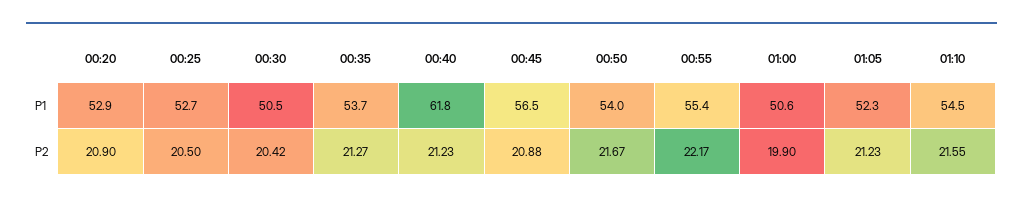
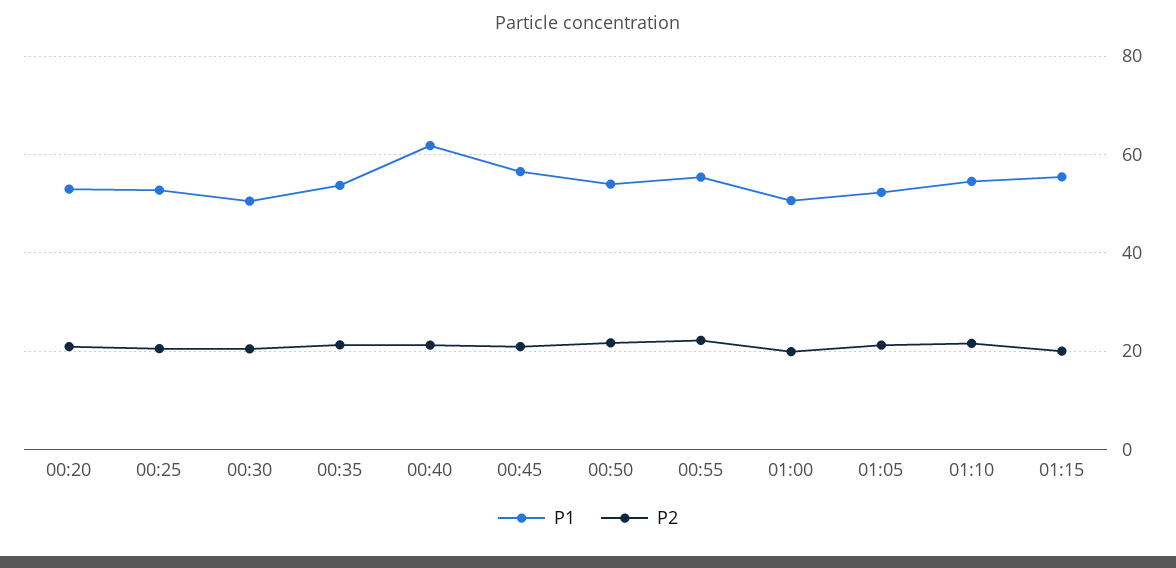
P1, 01:15: none -> 56
P2, 01:15: none -> 20

